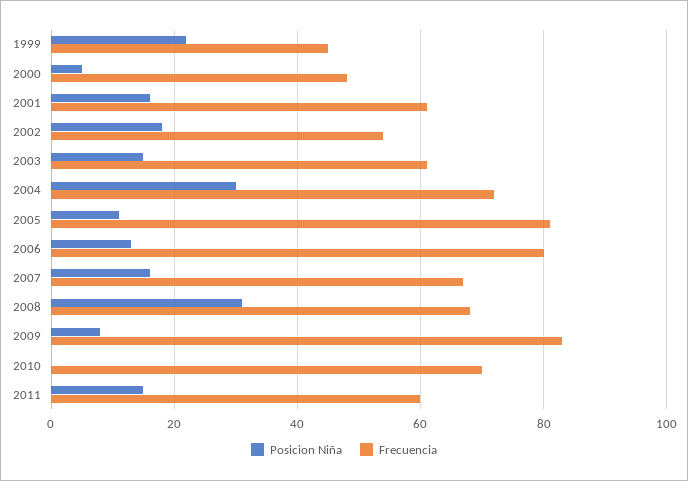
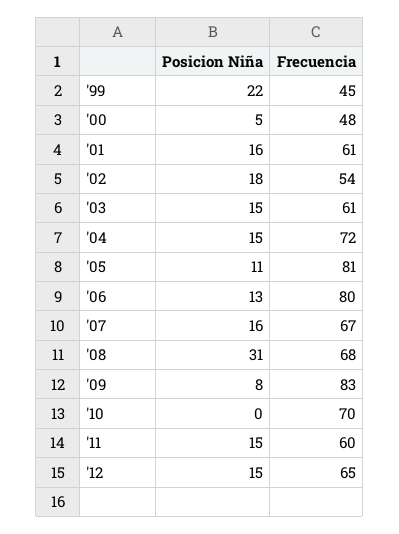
Posicion Niña, 2004: 30 -> 15
Posicion Niña, '12: none -> 15
Frecuencia, '12: none -> 65

